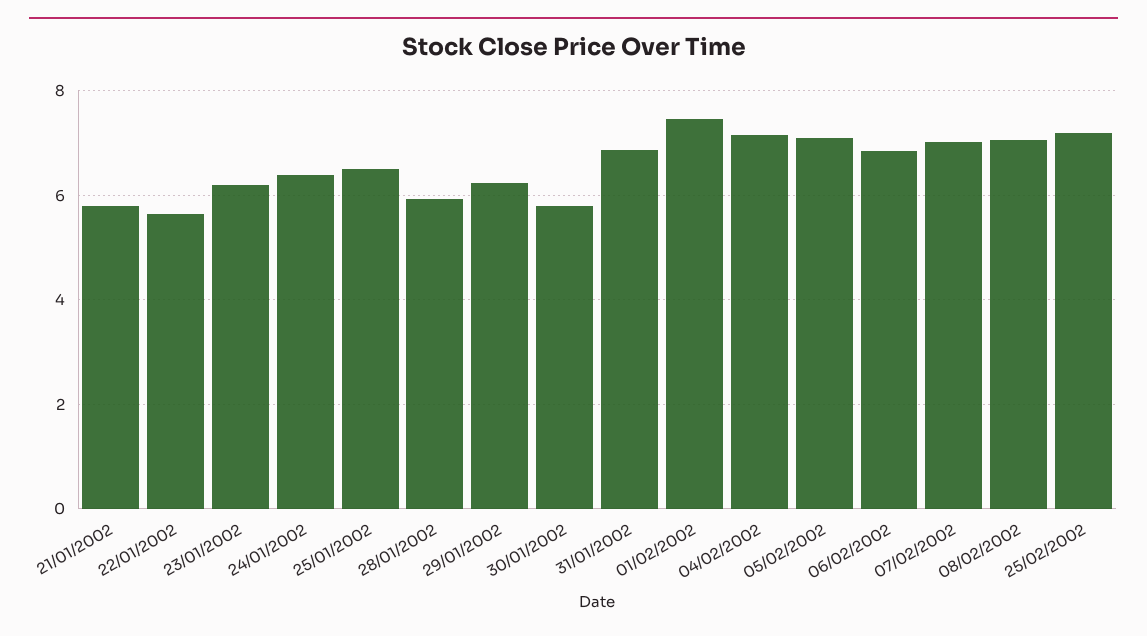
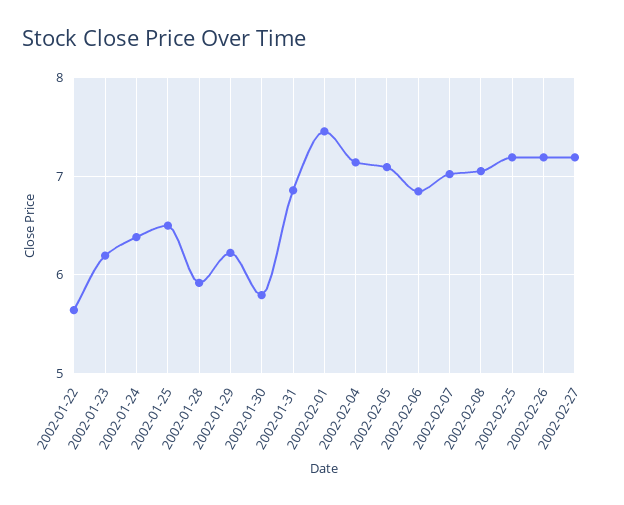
21/01/2002: 5.8 -> none
2002-02-26: none -> 7.2
2002-02-27: none -> 7.2

